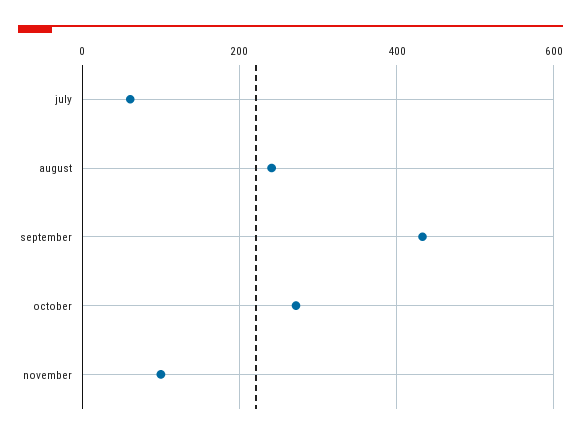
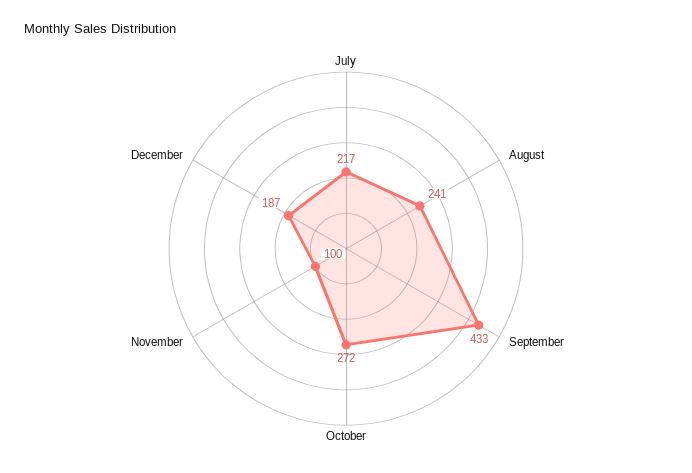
july: 60 -> 217
December: none -> 187

